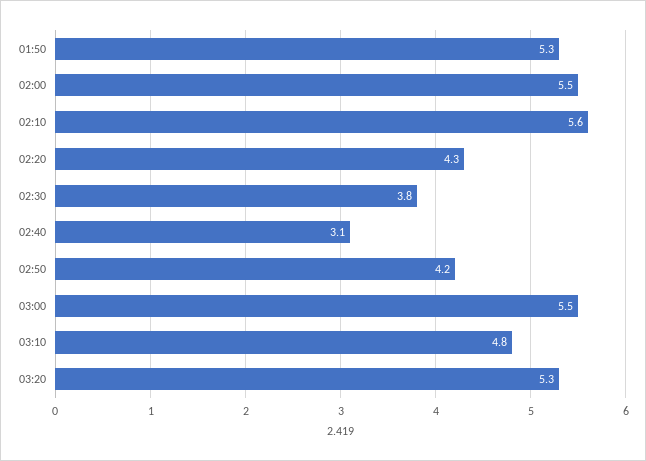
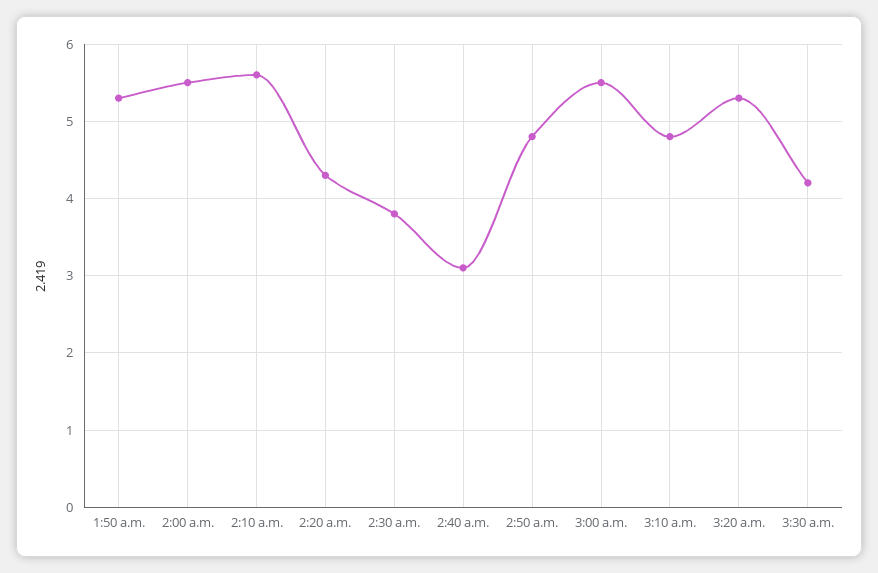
02:50: 4.2 -> 4.8
3:30 a.m.: none -> 4.2

